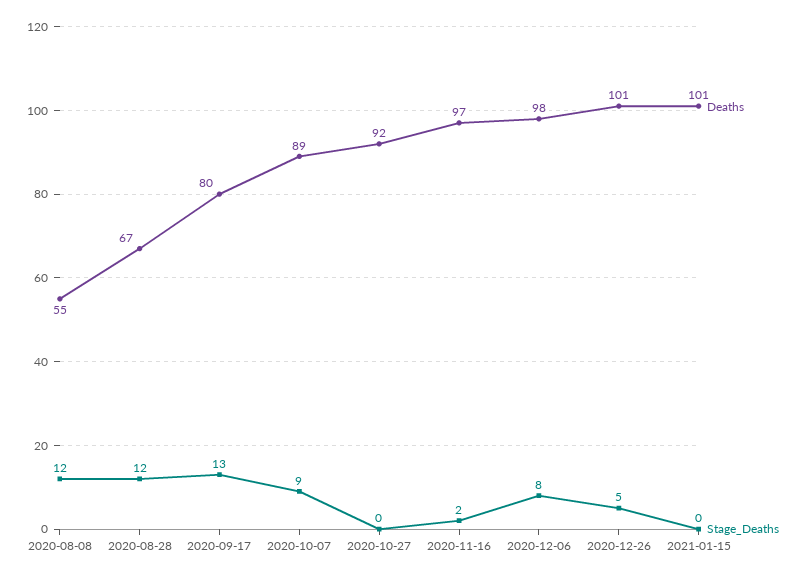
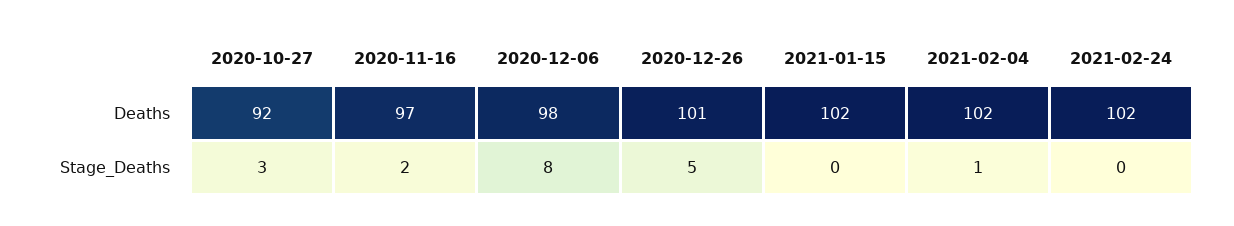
Deaths, 2020-08-08: 55 -> none
Stage_Deaths, 2020-08-08: 12 -> none
Deaths, 2020-08-28: 67 -> none
Stage_Deaths, 2020-08-28: 12 -> none
Deaths, 2020-09-17: 80 -> none
Stage_Deaths, 2020-09-17: 13 -> none
Deaths, 2020-10-07: 89 -> none
Stage_Deaths, 2020-10-07: 9 -> none
Stage_Deaths, 2020-10-27: 0 -> 3
Deaths, 2021-01-15: 101 -> 102
Deaths, 2021-02-04: none -> 102
Deaths, 2021-02-24: none -> 102
Stage_Deaths, 2021-02-04: none -> 1
Stage_Deaths, 2021-02-24: none -> 0

